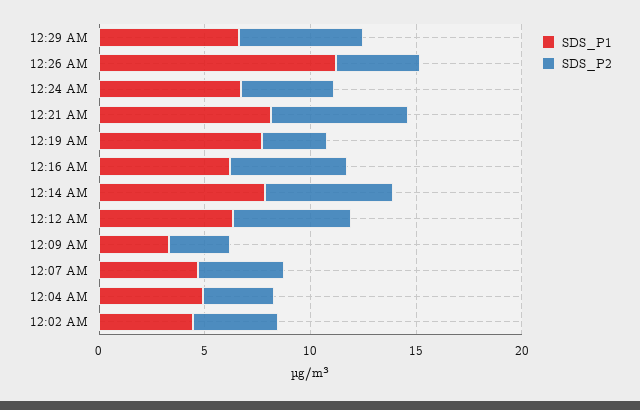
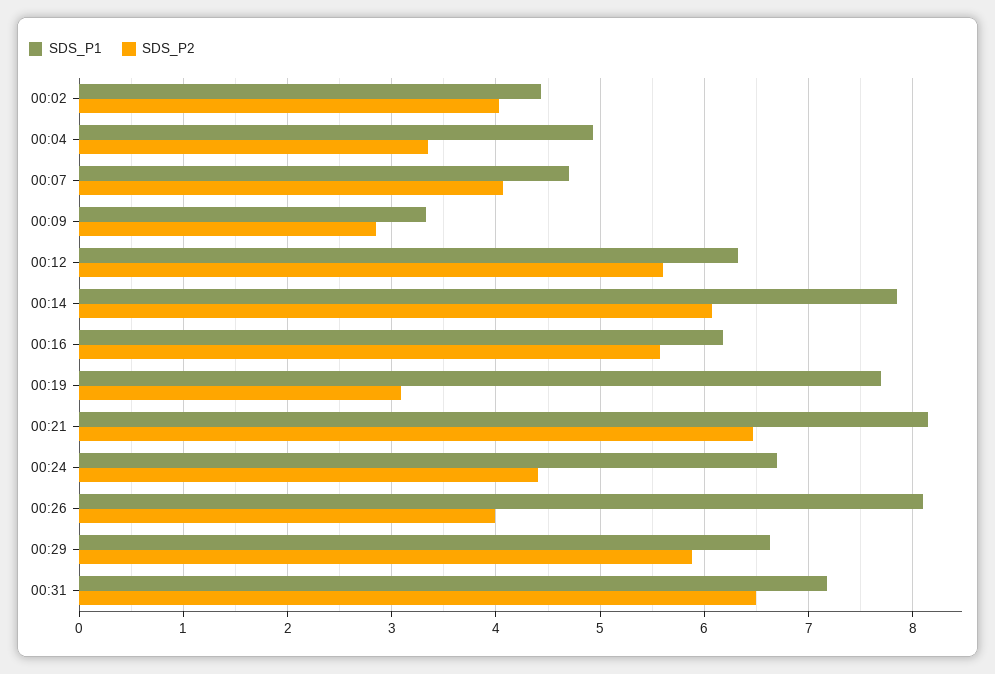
SDS_P1, 12:26 AM: 11 -> 8.1
SDS_P1, 00:31: none -> 7.2
SDS_P2, 00:31: none -> 6.5

